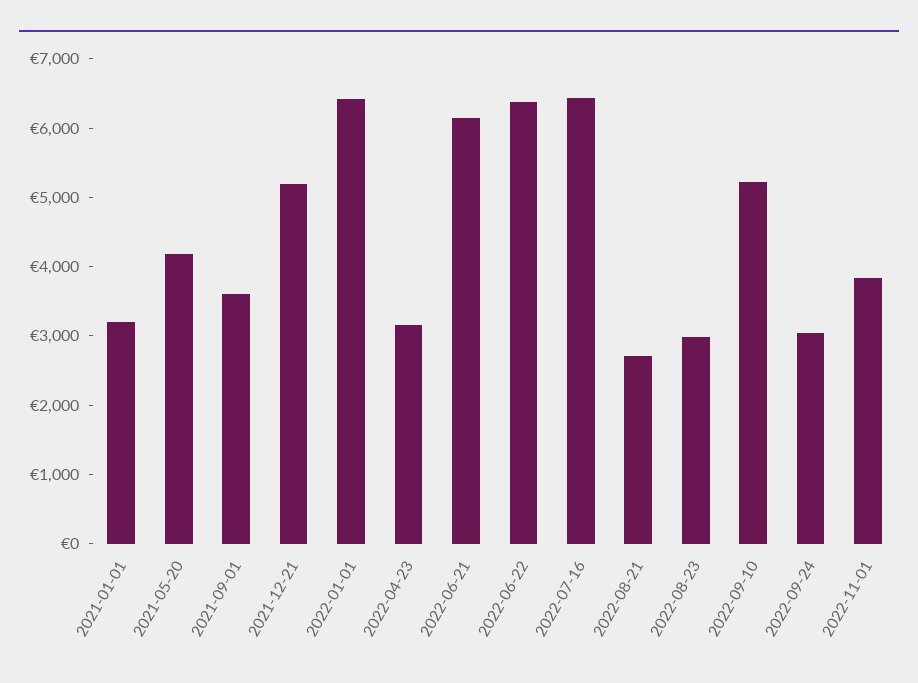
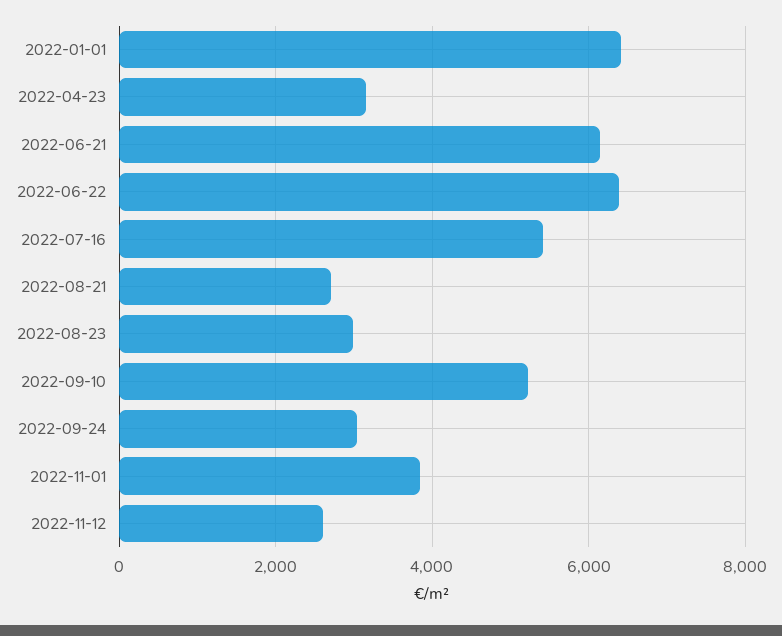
2021-01-01: 3200 -> none
2021-05-20: 4200 -> none
2021-09-01: 3600 -> none
2021-12-21: 5200 -> none
2022-07-16: 6400 -> 5400
2022-11-12: none -> 2600

